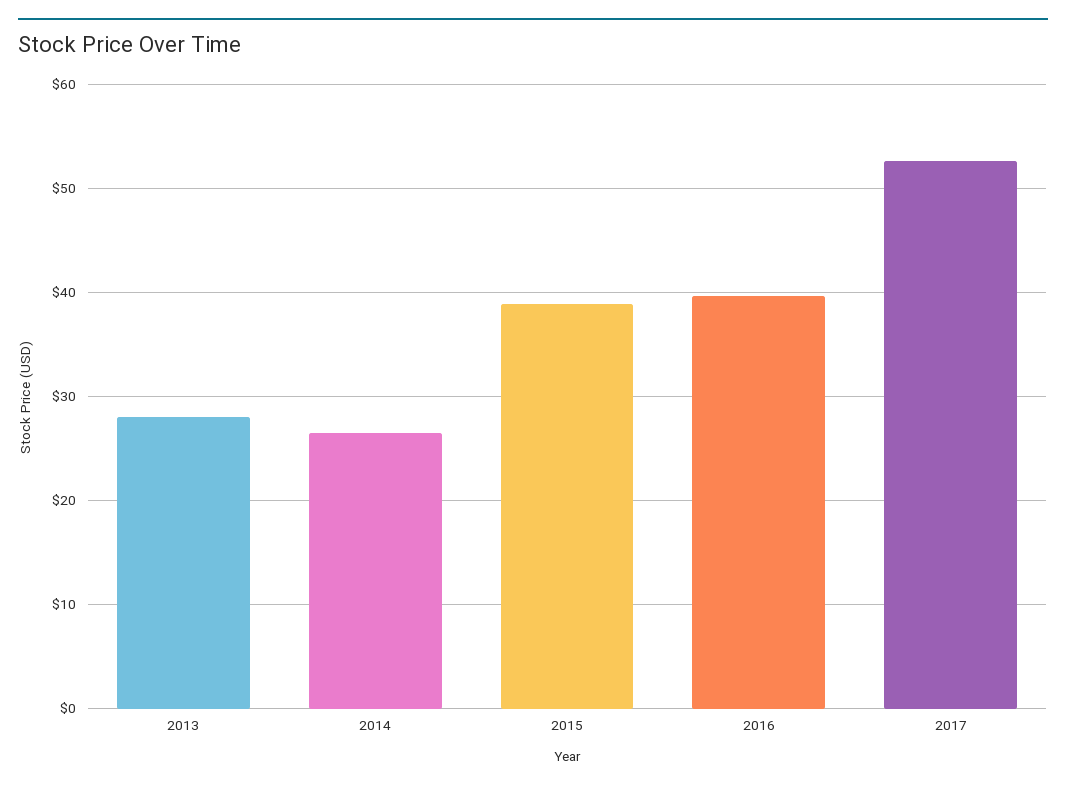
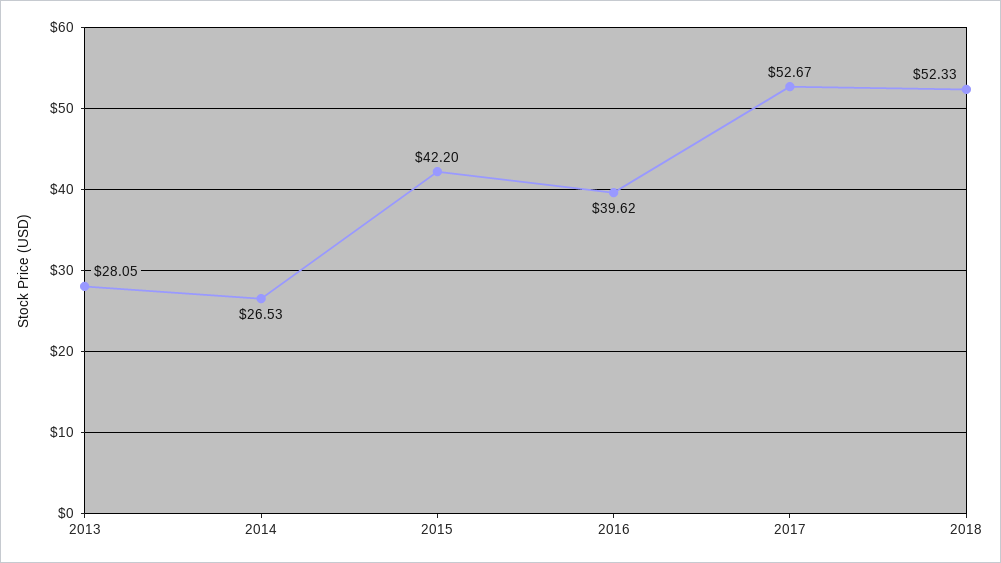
2015: 39 -> 42.2
2018: none -> 52.33

